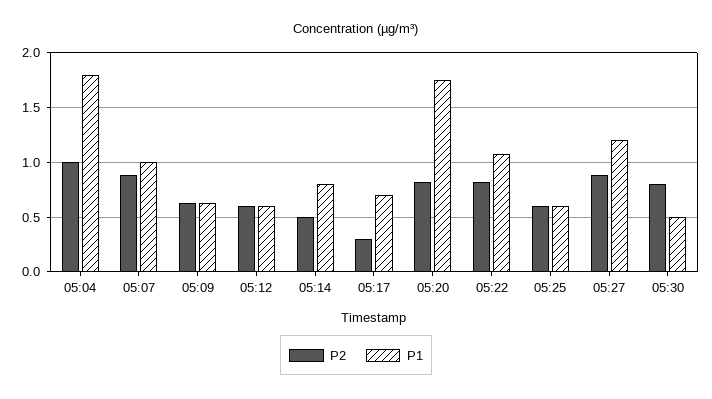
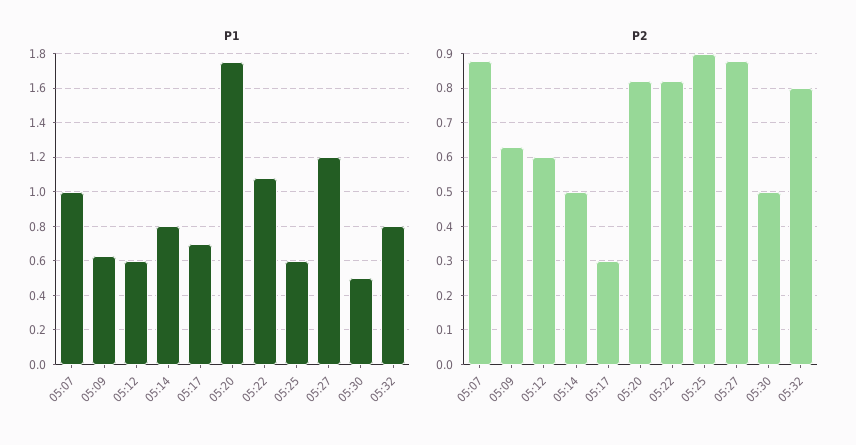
P2, 05:04: 1 -> none
P1, 05:04: 1.8 -> none
P2, 05:25: 0.6 -> 0.9
P2, 05:30: 0.8 -> 0.5
P1, 05:32: none -> 0.8
P2, 05:32: none -> 0.8

